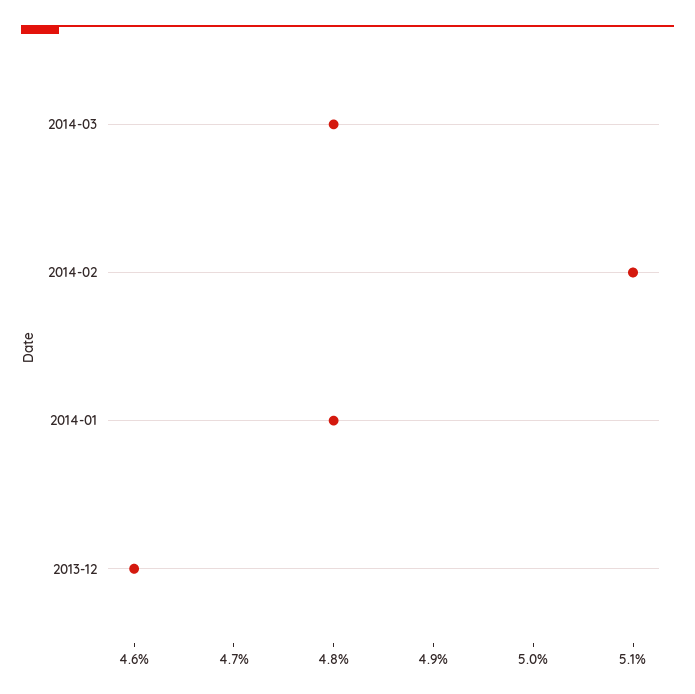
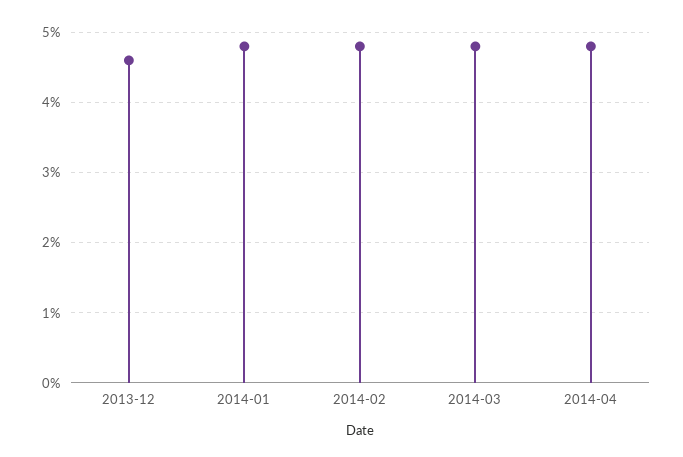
2014-02: 5.1 -> 4.8
2014-04: none -> 4.8

